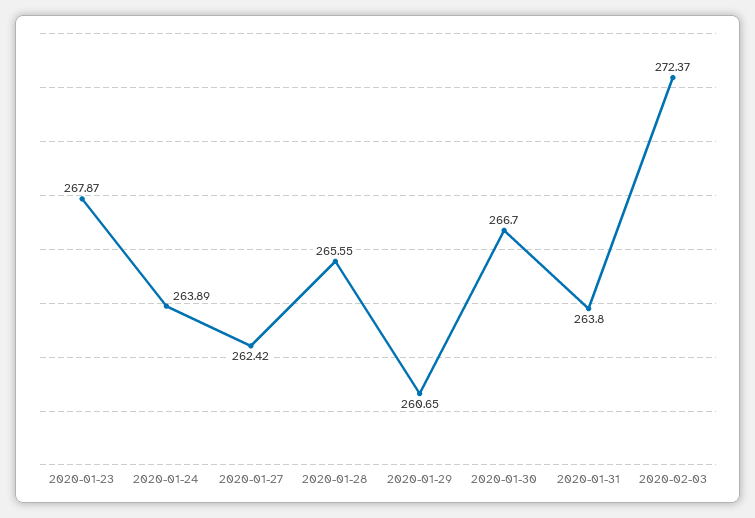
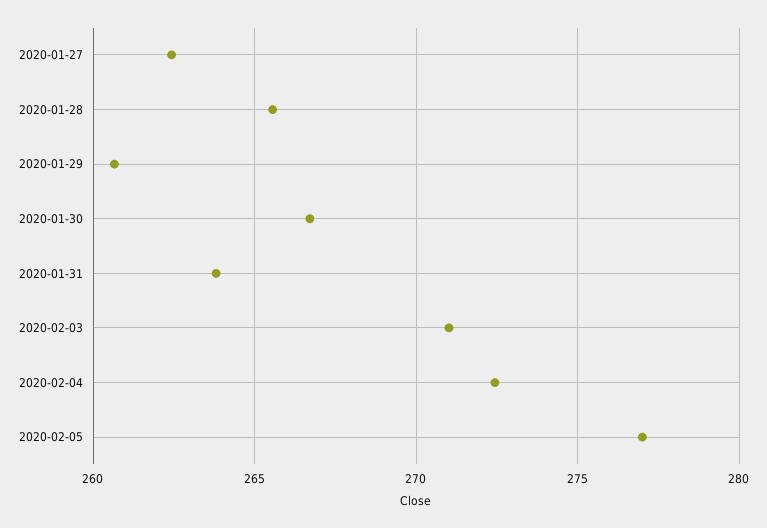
2020-01-23: 267.87 -> none
2020-01-24: 263.89 -> none
2020-02-03: 272.37 -> 271
2020-02-04: none -> 272.5
2020-02-05: none -> 277

